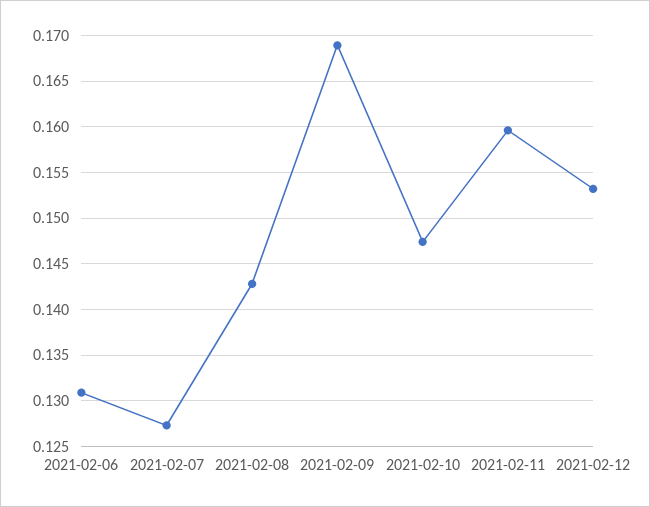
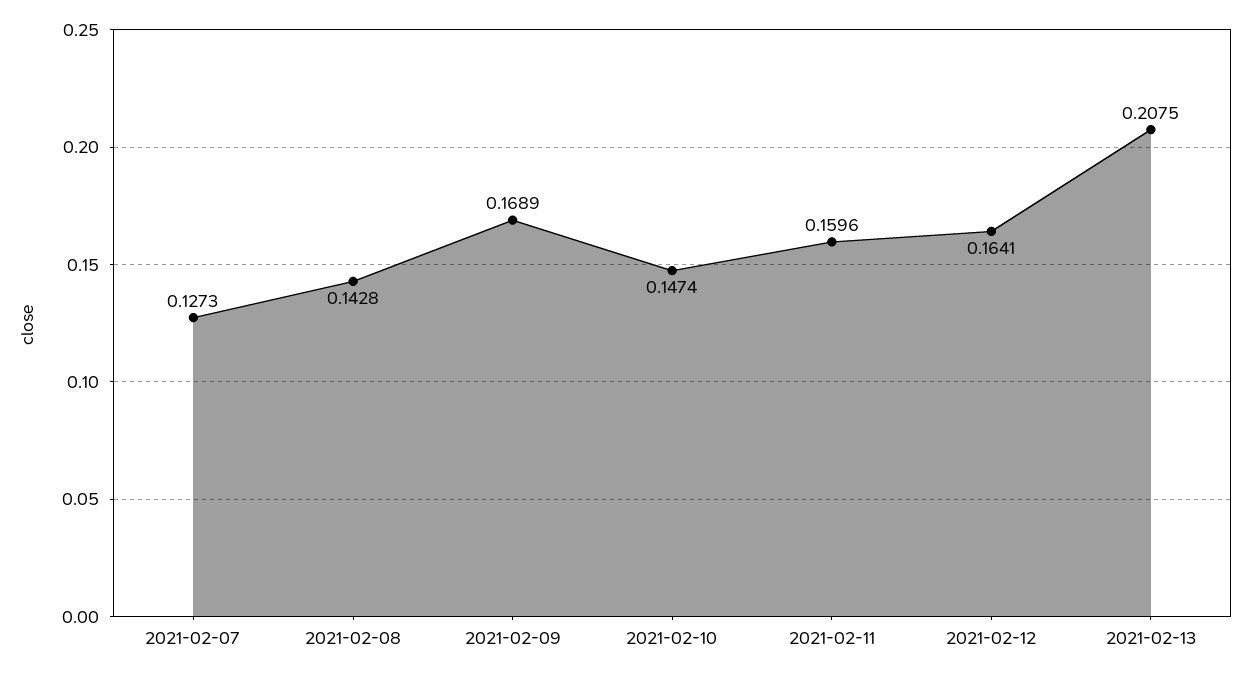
2021-02-06: 0.131 -> none
2021-02-12: 0.153 -> 0.1641
2021-02-13: none -> 0.2075

